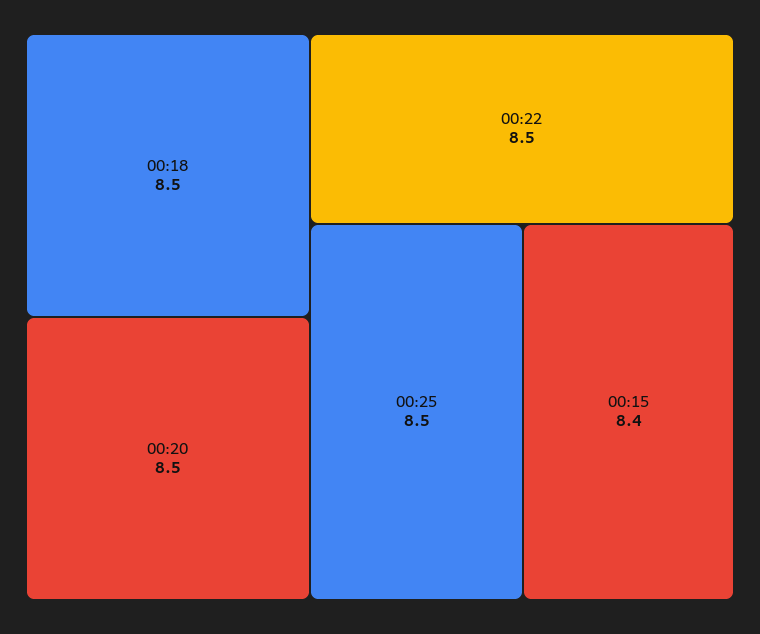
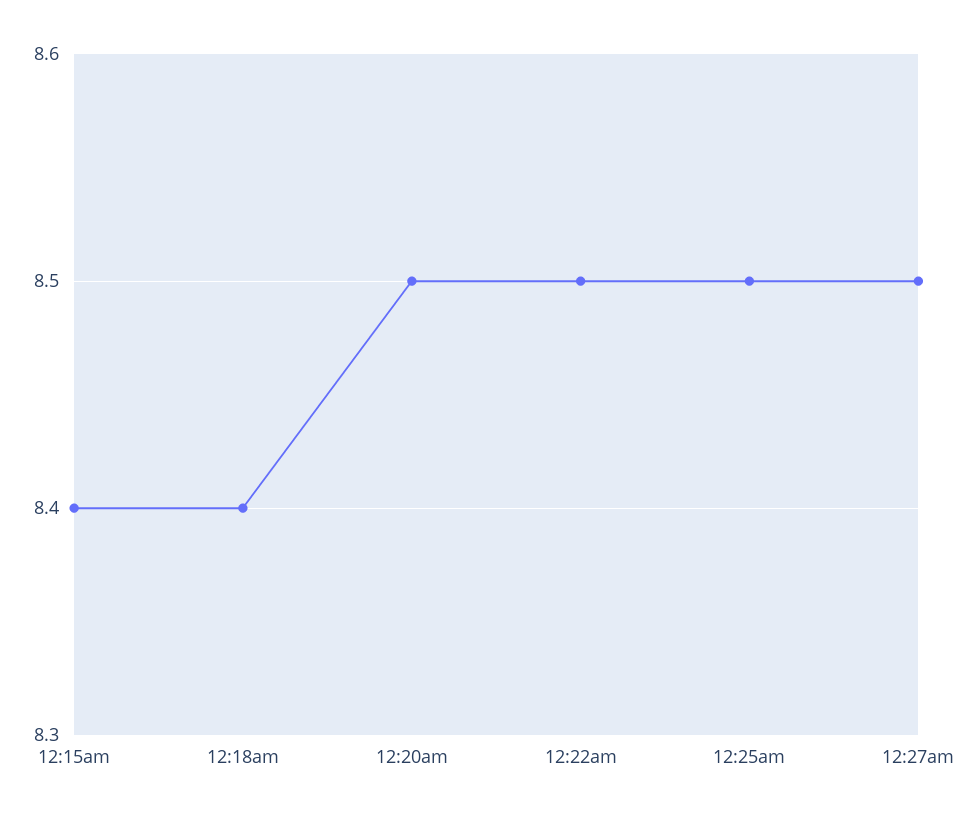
00:18: 8.5 -> 8.4
12:27am: none -> 8.5

